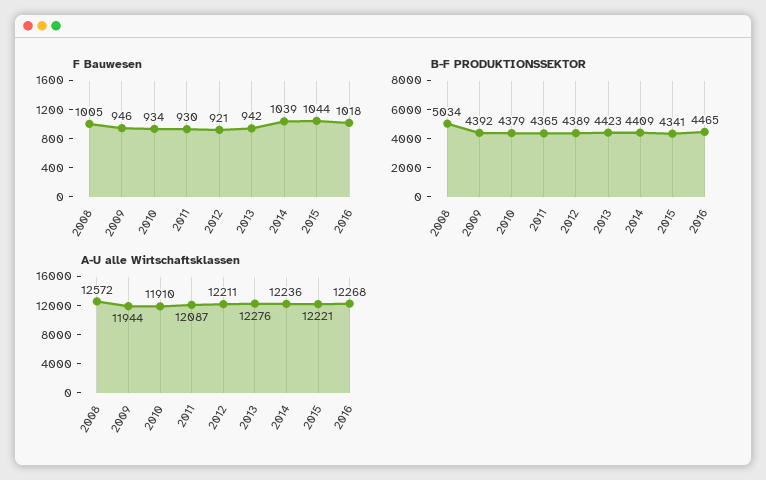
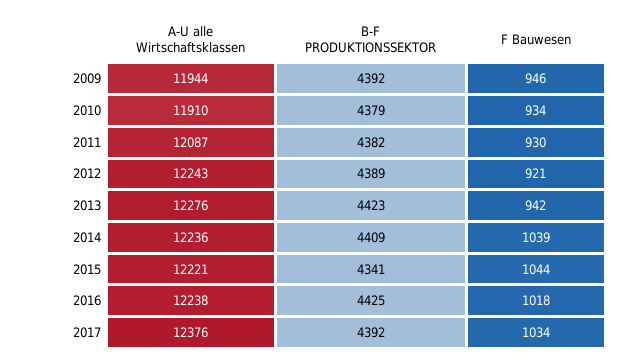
F Bauwesen, 2008: 1005 -> none
B-F PRODUKTIONSSEKTOR, 2008: 5034 -> none
B-F PRODUKTIONSSEKTOR, 2011: 4365 -> 4382
B-F PRODUKTIONSSEKTOR, 2016: 4465 -> 4425
A-U alle Wirtschaftsklassen, 2008: 12572 -> none
A-U alle Wirtschaftsklassen, 2012: 12211 -> 12243
A-U alle Wirtschaftsklassen, 2016: 12268 -> 12238
A-U alle Wirtschaftsklassen, 2017: none -> 12376
B-F PRODUKTIONSSEKTOR, 2017: none -> 4392
F Bauwesen, 2017: none -> 1034

